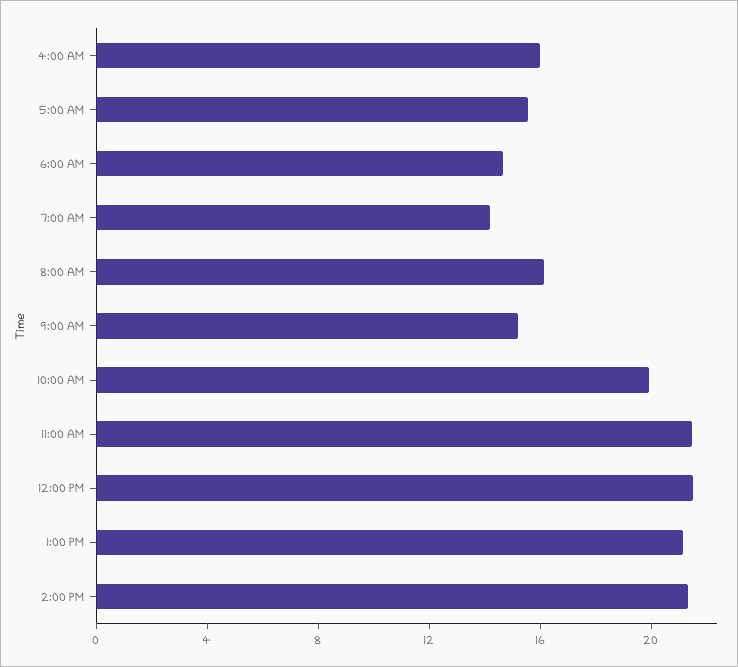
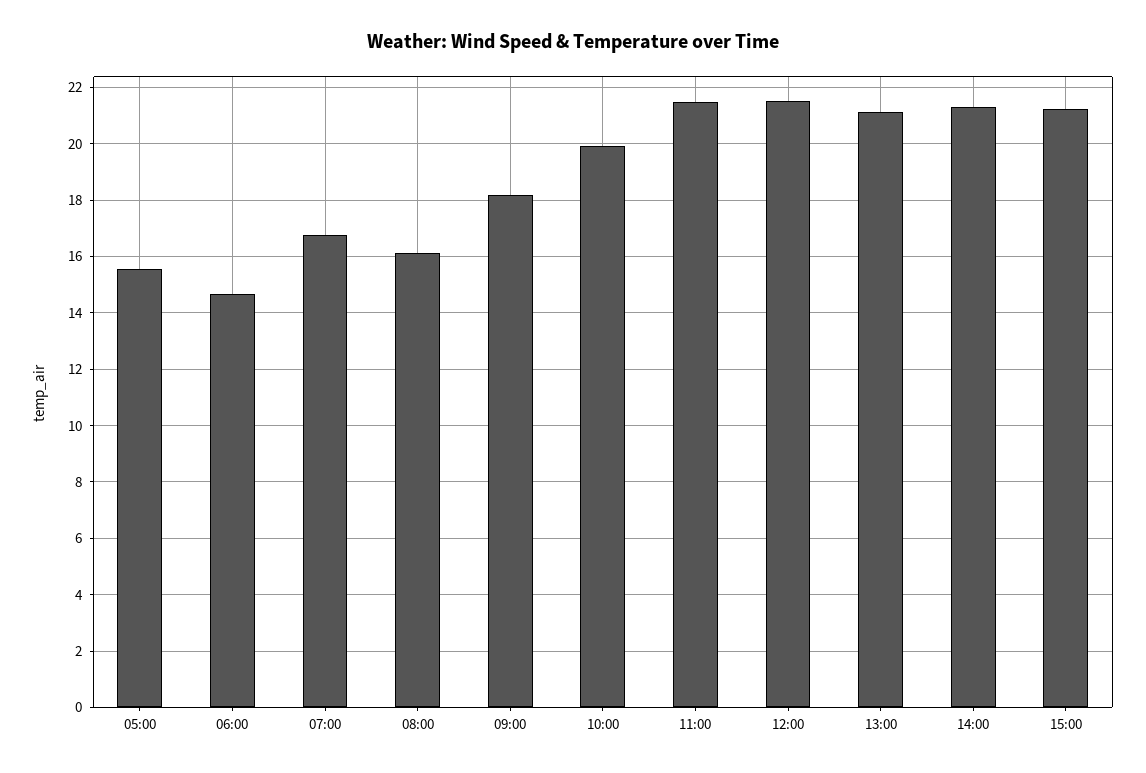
4:00 AM: 16 -> none
7:00 AM: 14 -> 16.75
9:00 AM: 15 -> 18.25
15:00: none -> 21.25

